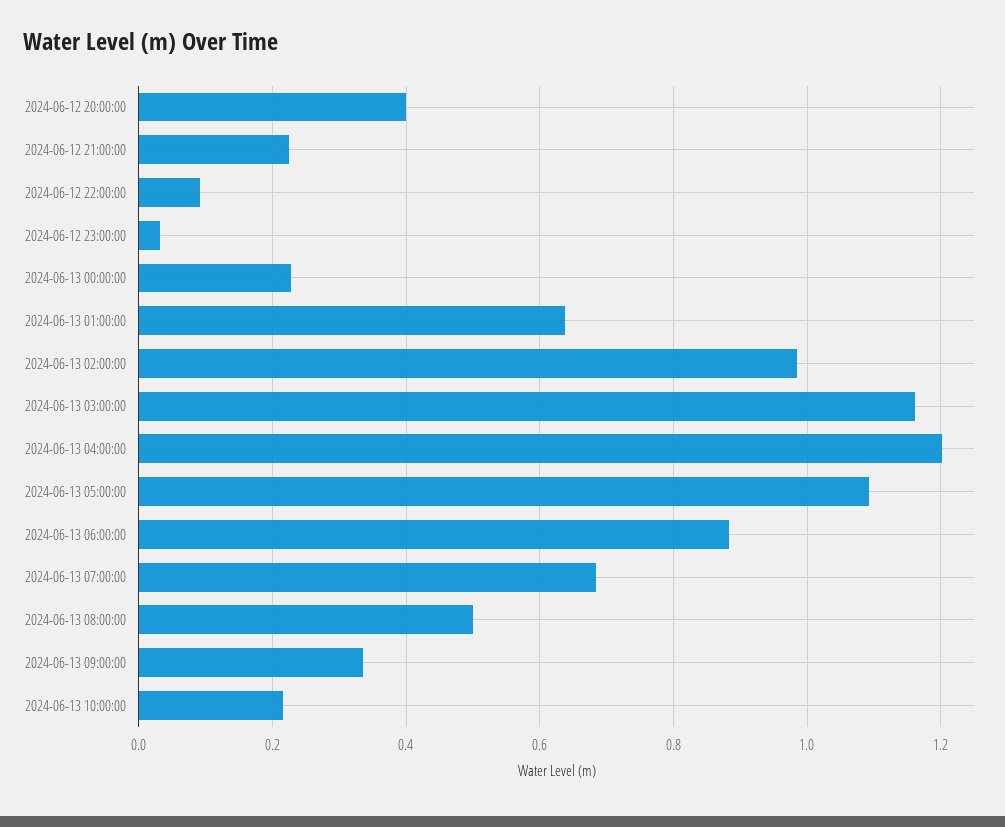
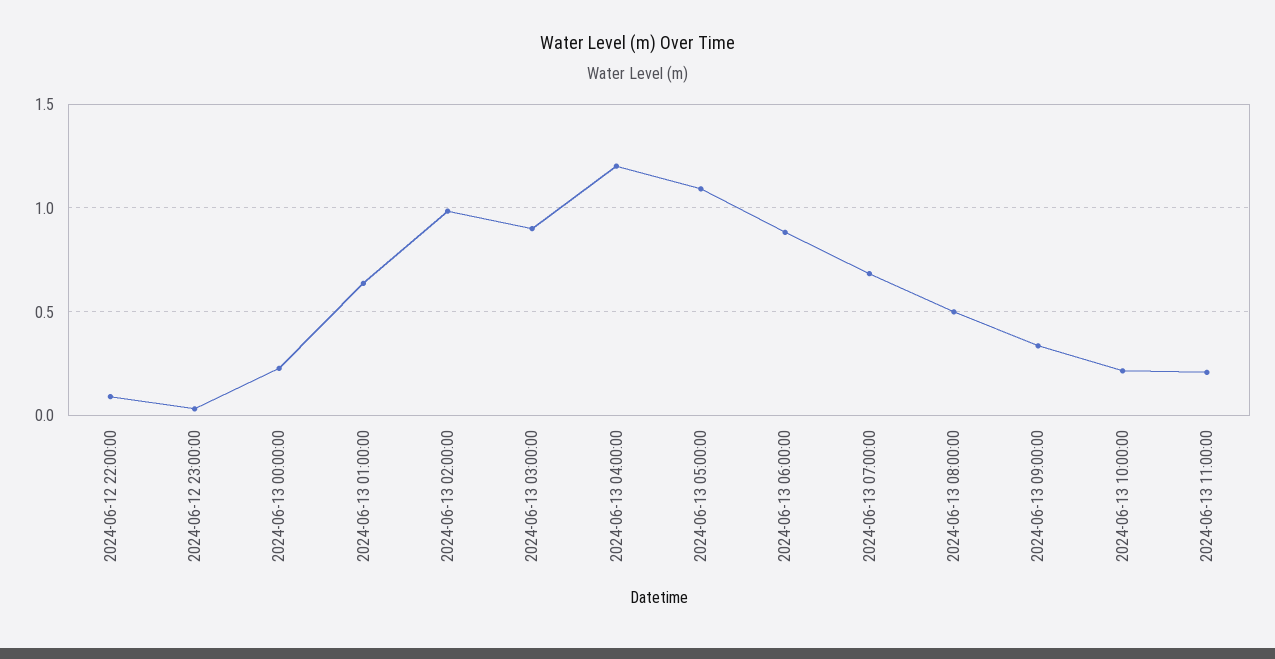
2024-06-12 20:00:00: 0.4 -> none
2024-06-12 21:00:00: 0.22 -> none
2024-06-13 03:00:00: 1.16 -> 0.9
2024-06-13 11:00:00: none -> 0.2

